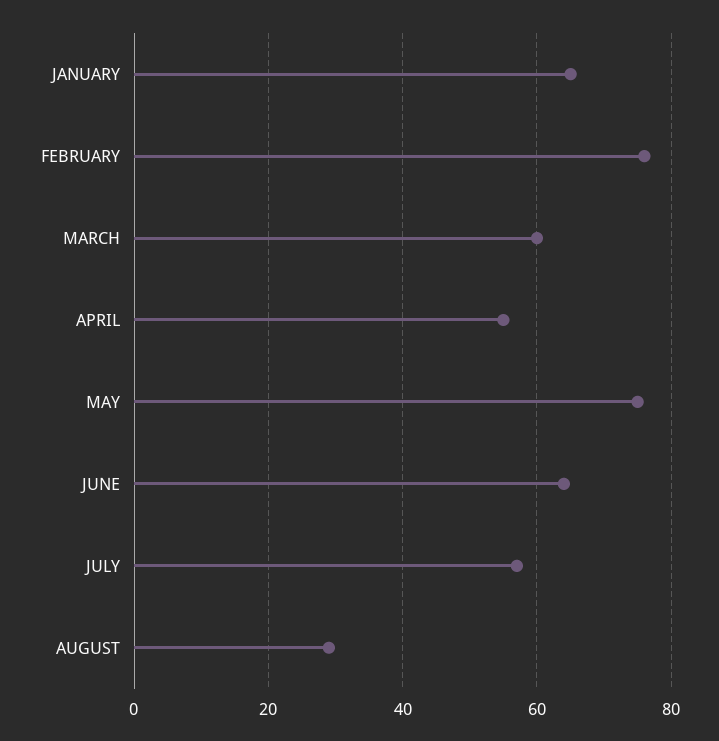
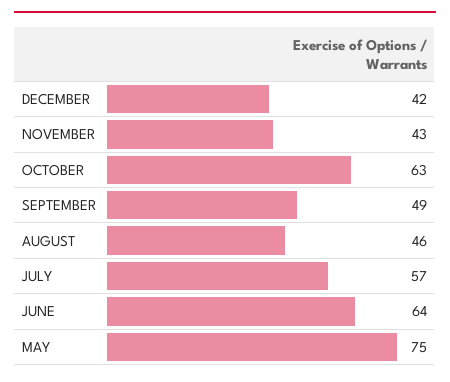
JANUARY: 65 -> none
FEBRUARY: 75 -> none
MARCH: 60 -> none
APRIL: 55 -> none
AUGUST: 30 -> 46
DECEMBER: none -> 42
NOVEMBER: none -> 43
OCTOBER: none -> 63
SEPTEMBER: none -> 49

